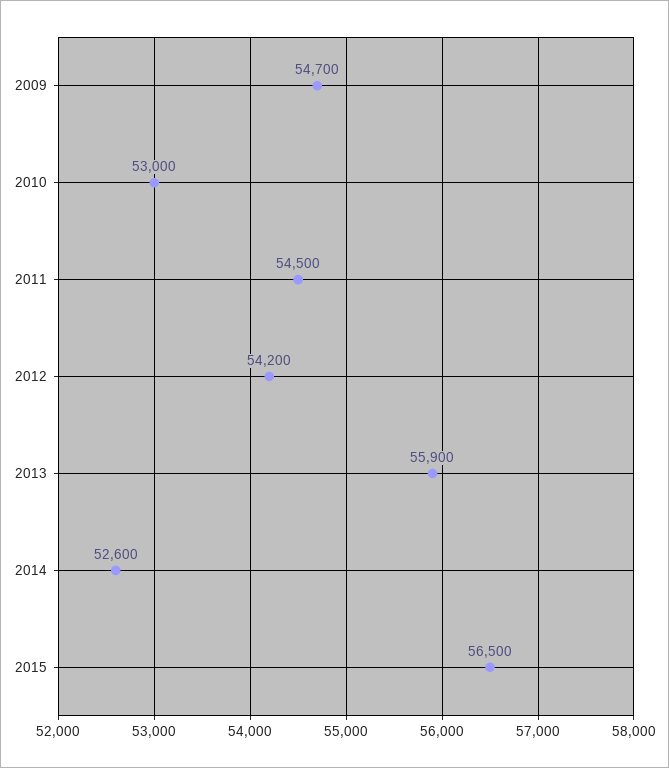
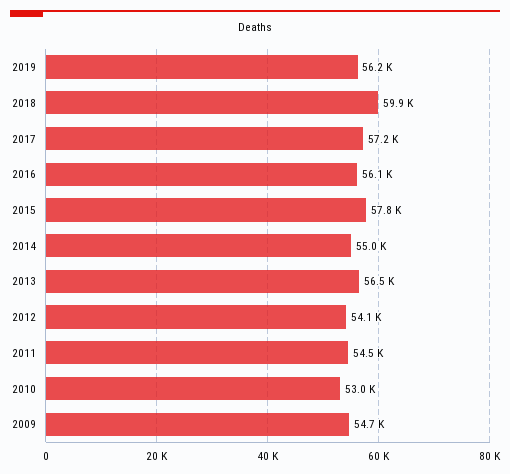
2012: 54200 -> 54100
2013: 55900 -> 56500
2014: 52600 -> 55000
2015: 56500 -> 57800
2019: none -> 56200
2018: none -> 59900
2017: none -> 57200
2016: none -> 56100

